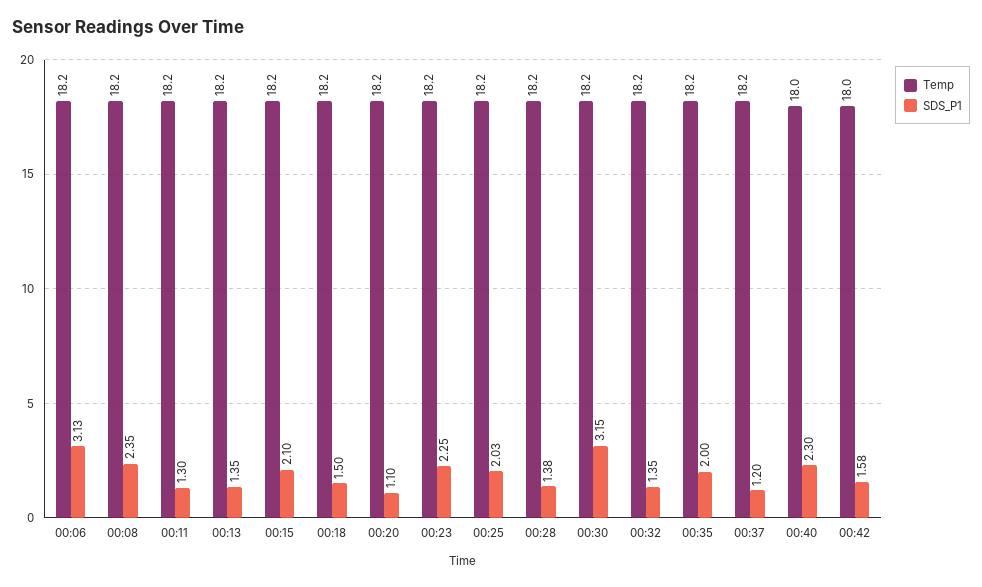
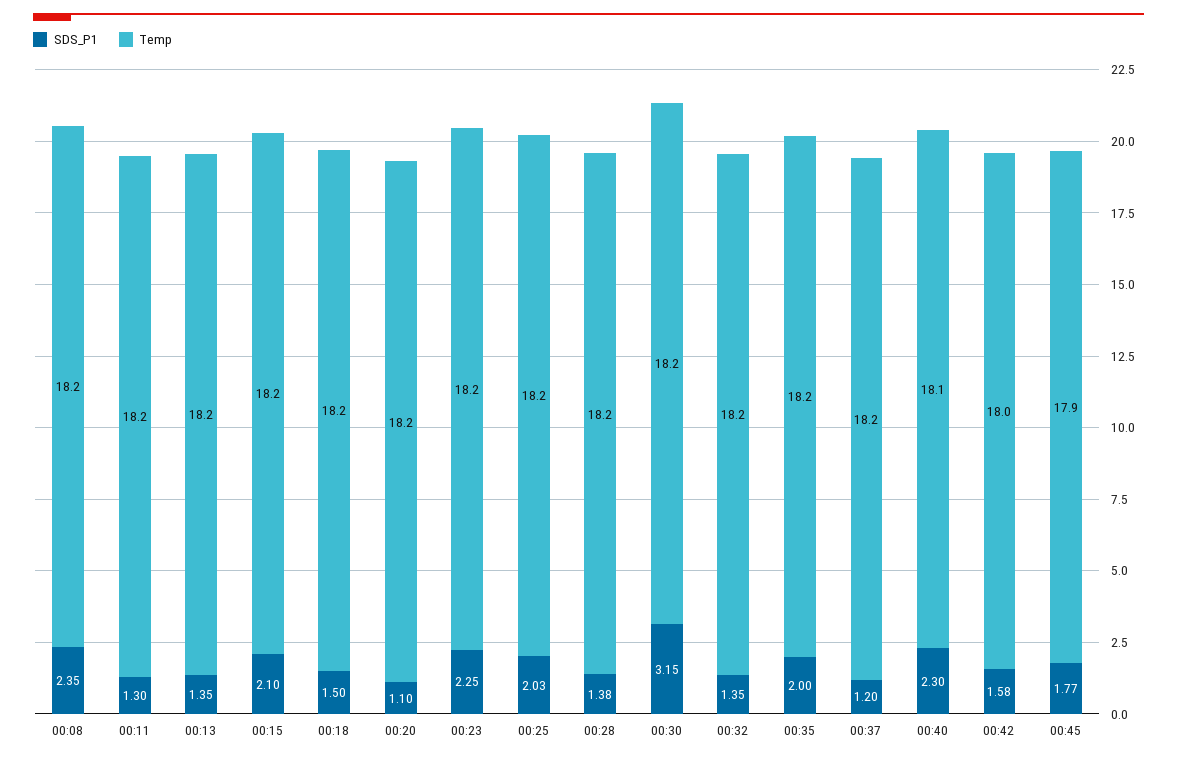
Temp, 00:06: 18.2 -> none
SDS_P1, 00:06: 3.13 -> none
Temp, 00:40: 18 -> 18.1
SDS_P1, 00:45: none -> 1.77
Temp, 00:45: none -> 17.9

